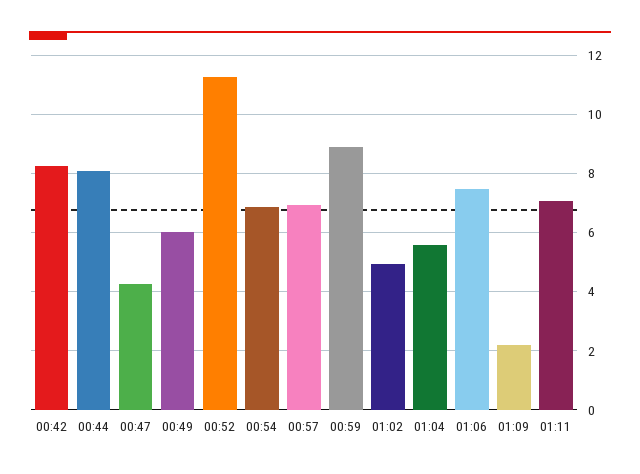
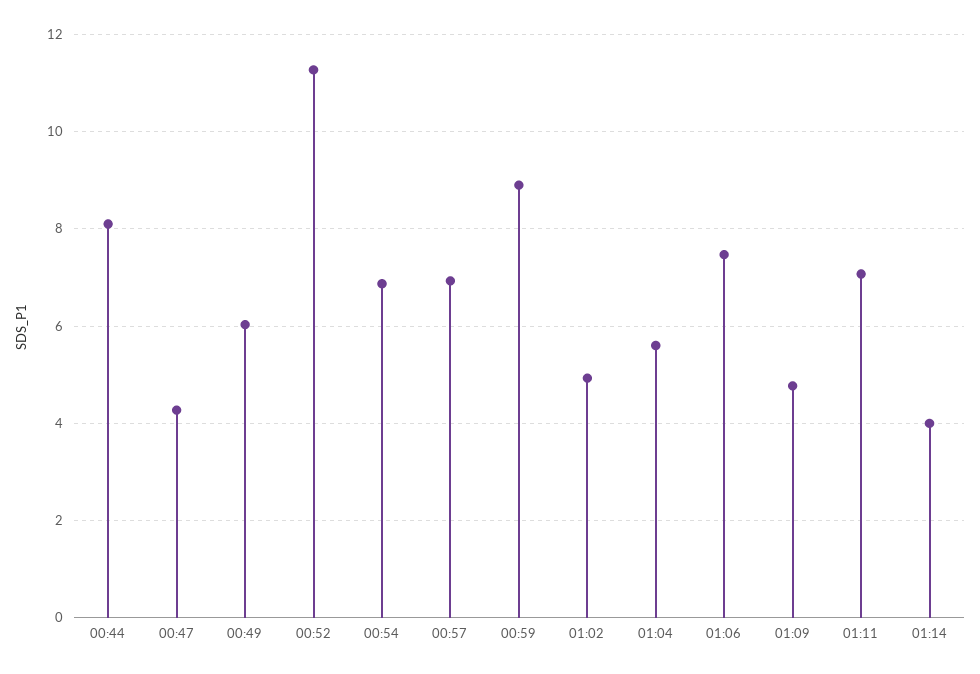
00:42: 8.25 -> none
01:09: 2.25 -> 4.8
01:14: none -> 4

